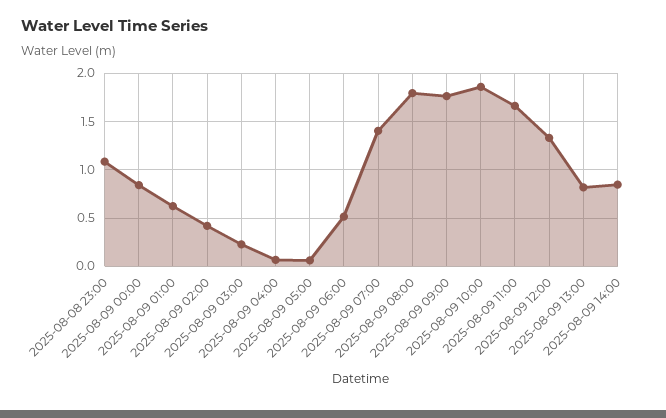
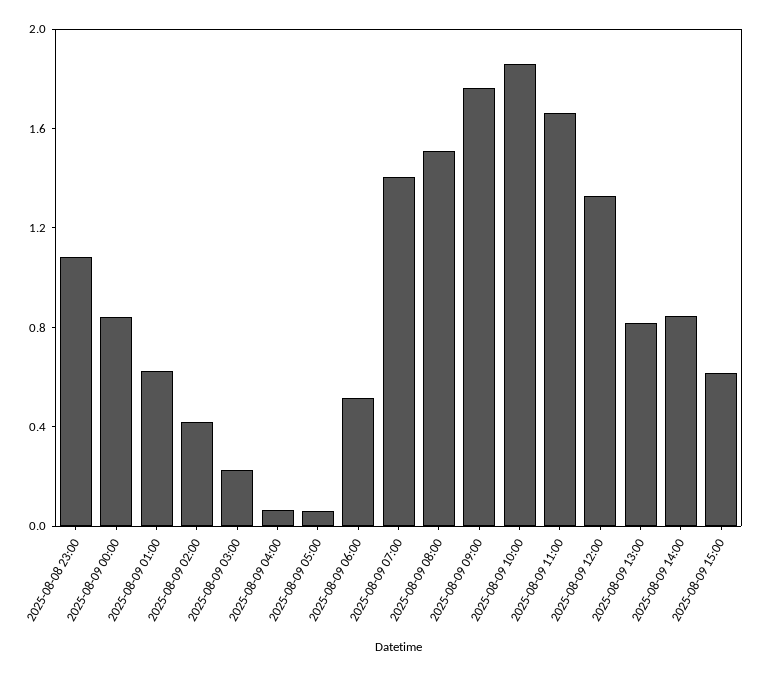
2025-08-09 08:00: 1.8 -> 1.5
2025-08-09 15:00: none -> 0.6

